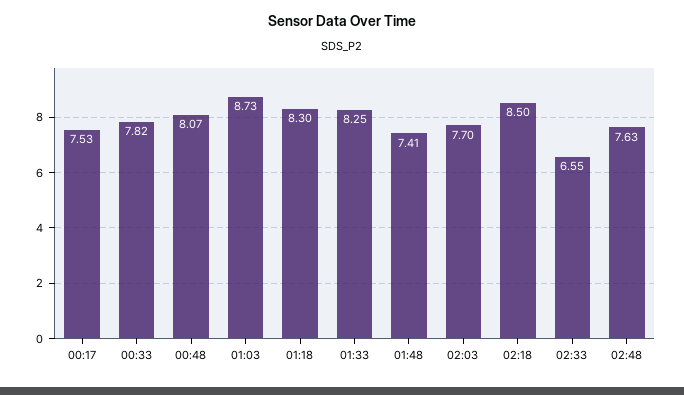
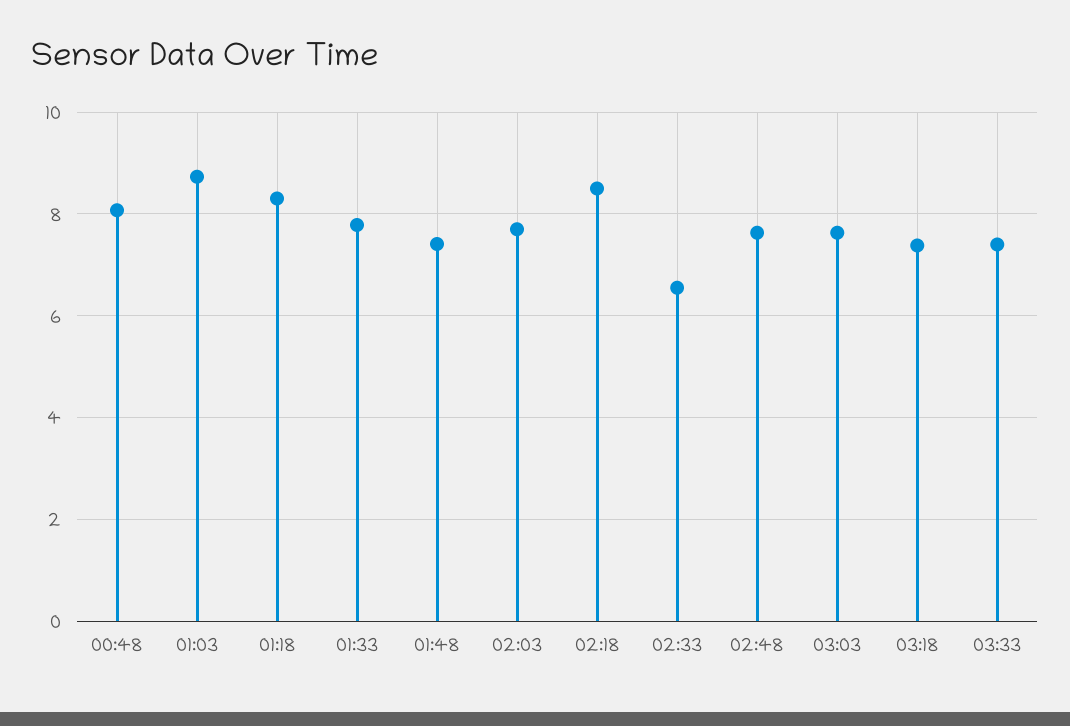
00:17: 7.53 -> none
00:33: 7.82 -> none
01:33: 8.25 -> 7.8
03:03: none -> 7.6
03:18: none -> 7.4
03:33: none -> 7.4

